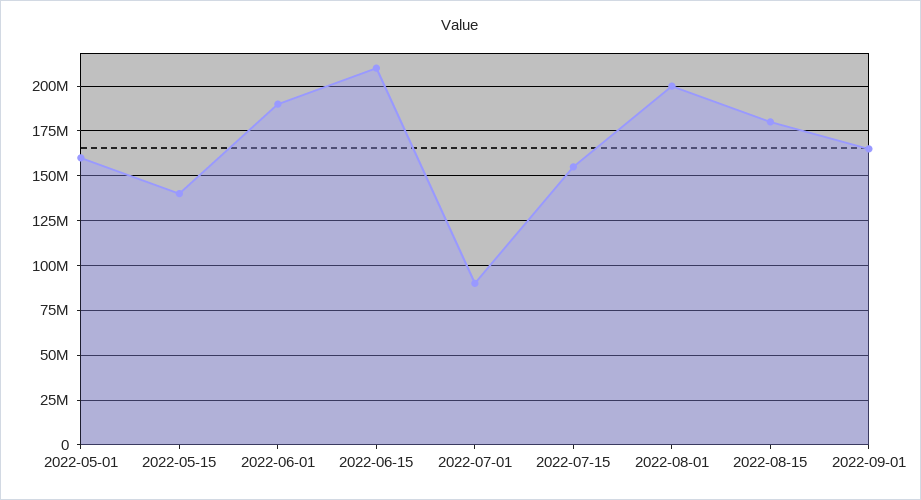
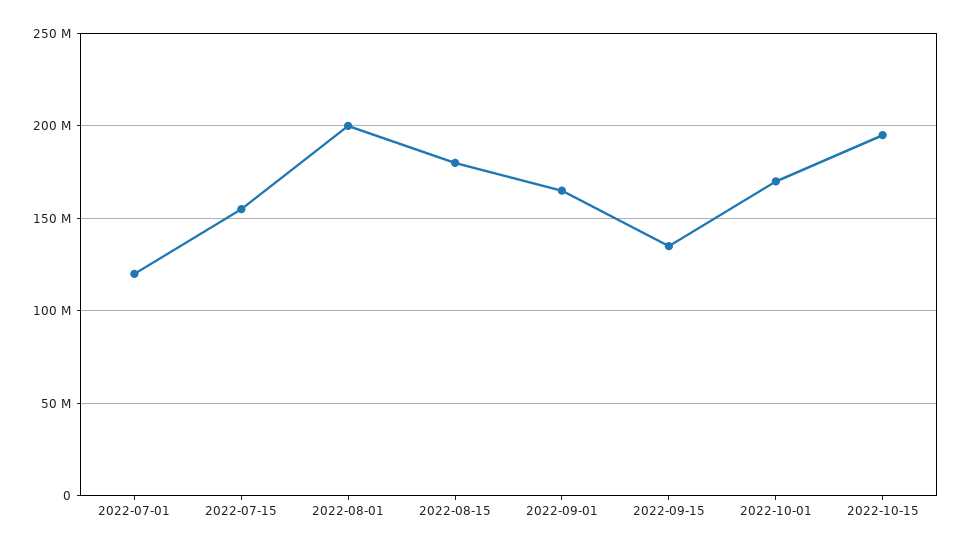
2022-05-01: 160000000 -> none
2022-05-15: 140000000 -> none
2022-06-01: 190000000 -> none
2022-06-15: 210000000 -> none
2022-07-01: 90000000 -> 120000000
2022-09-15: none -> 135000000
2022-10-01: none -> 170000000
2022-10-15: none -> 195000000

